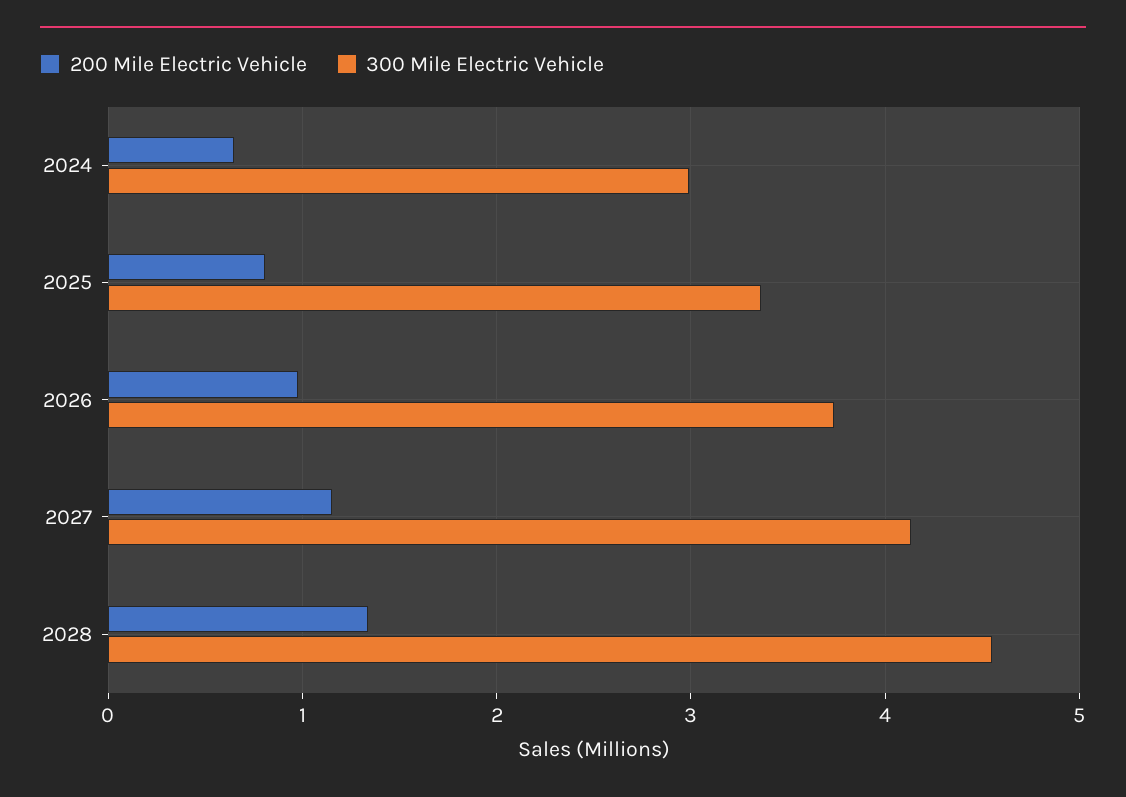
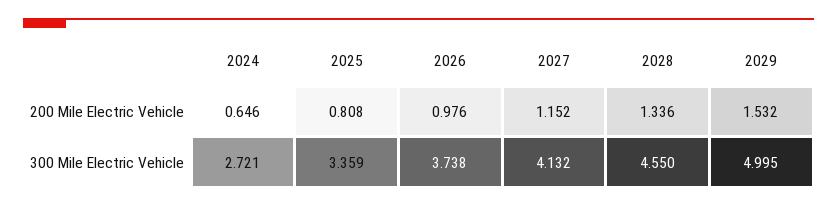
300 Mile Electric Vehicle, 2024: 3 -> 2.721
200 Mile Electric Vehicle, 2029: none -> 1.532
300 Mile Electric Vehicle, 2029: none -> 4.995

